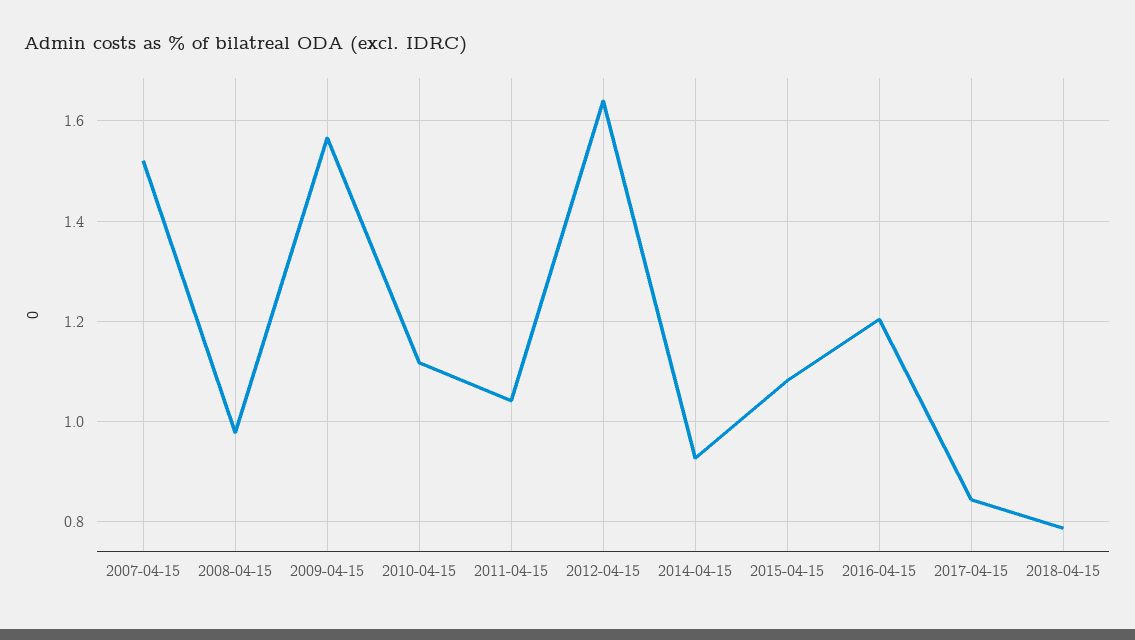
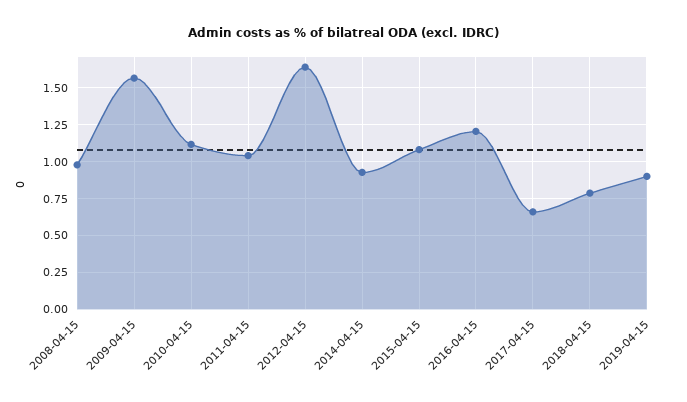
2007-04-15: 1.52 -> none
2017-04-15: 0.84 -> 0.65
2019-04-15: none -> 0.9

